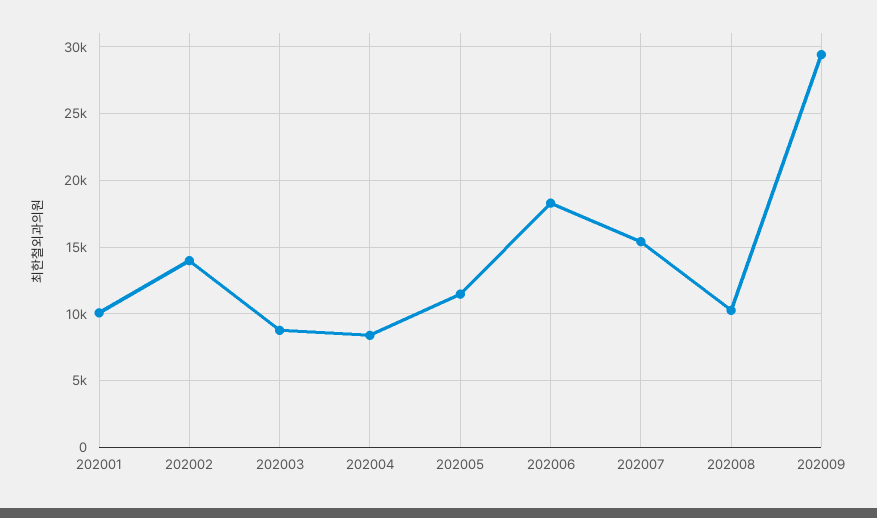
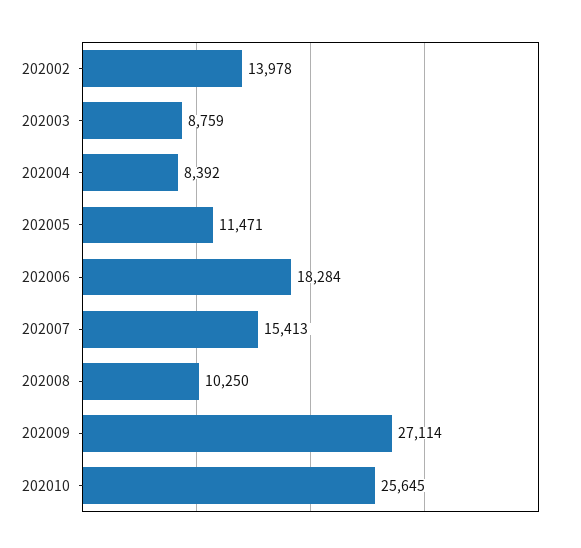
202001: 10000 -> none
202009: 29500 -> 27114
202010: none -> 25645

